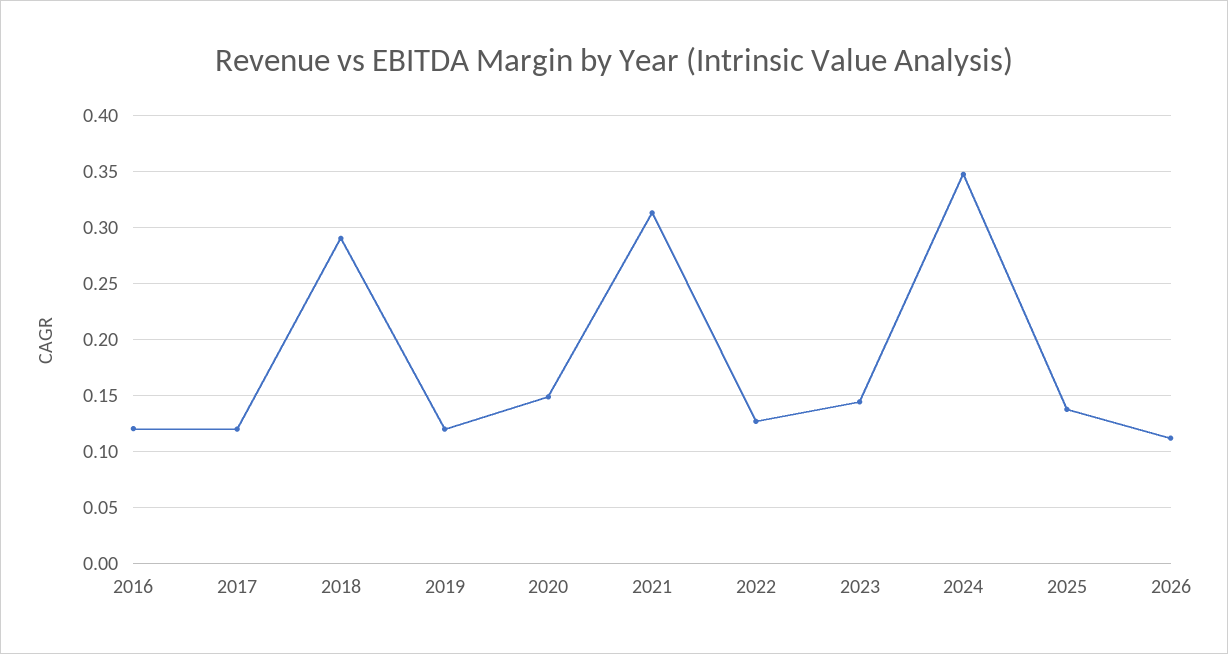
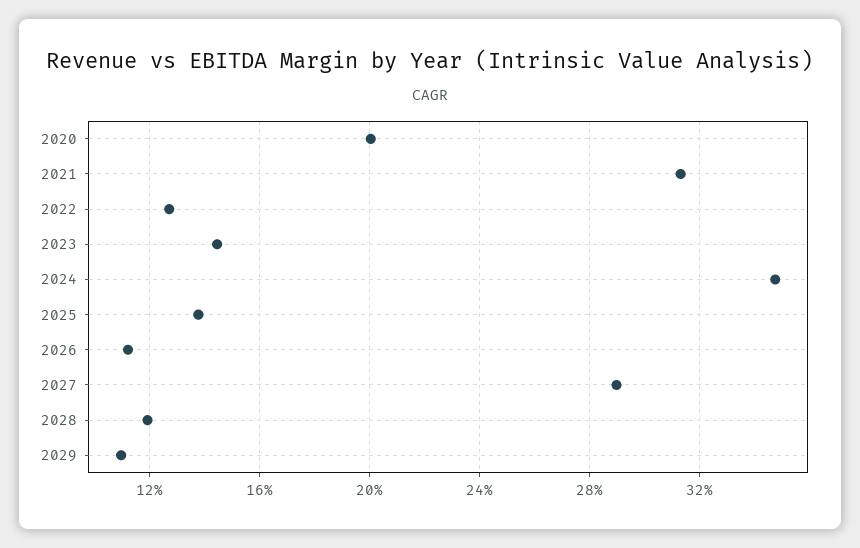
2016: 0.12 -> none
2017: 0.12 -> none
2018: 0.29 -> none
2019: 0.12 -> none
2020: 0.15 -> 0.2
2027: none -> 0.29
2028: none -> 0.12
2029: none -> 0.11

